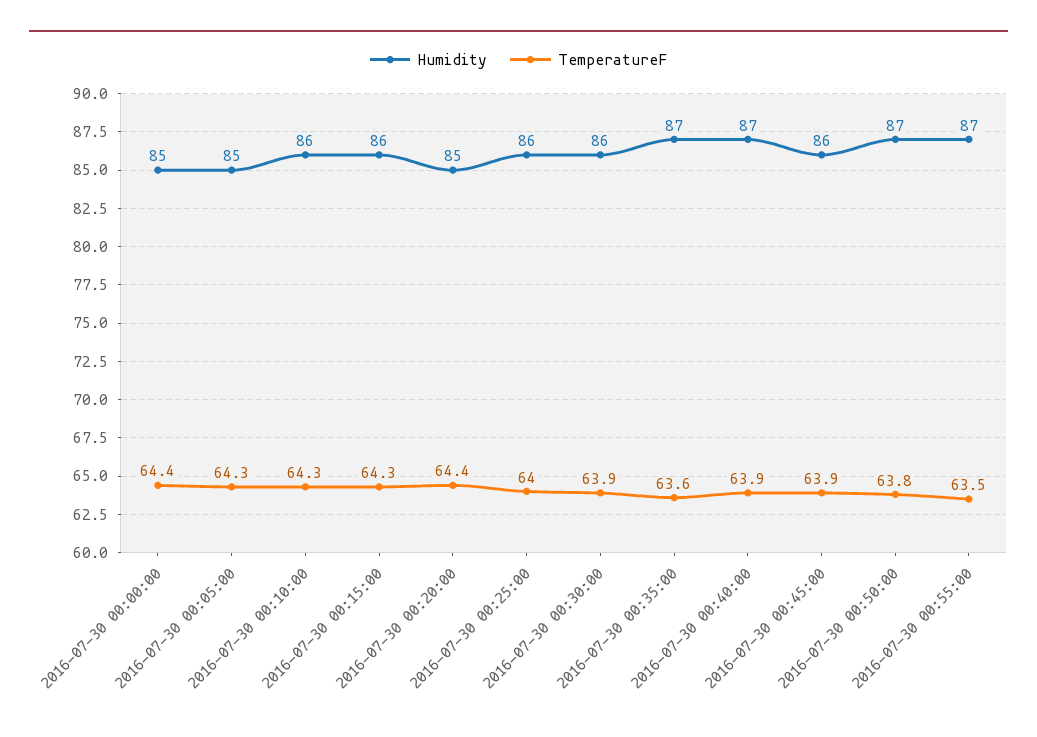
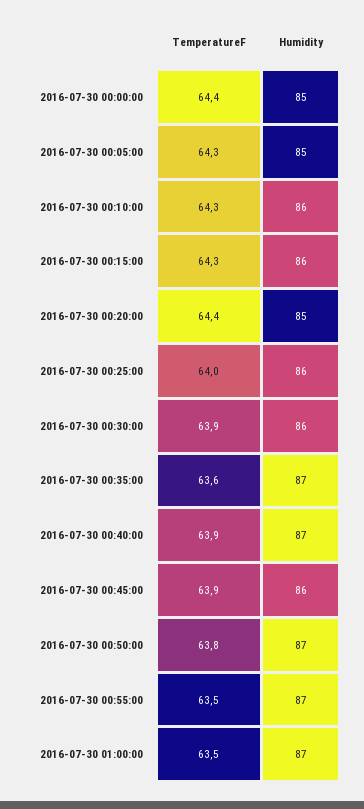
TemperatureF, 2016-07-30 01:00:00: none -> 63.5
Humidity, 2016-07-30 01:00:00: none -> 87

